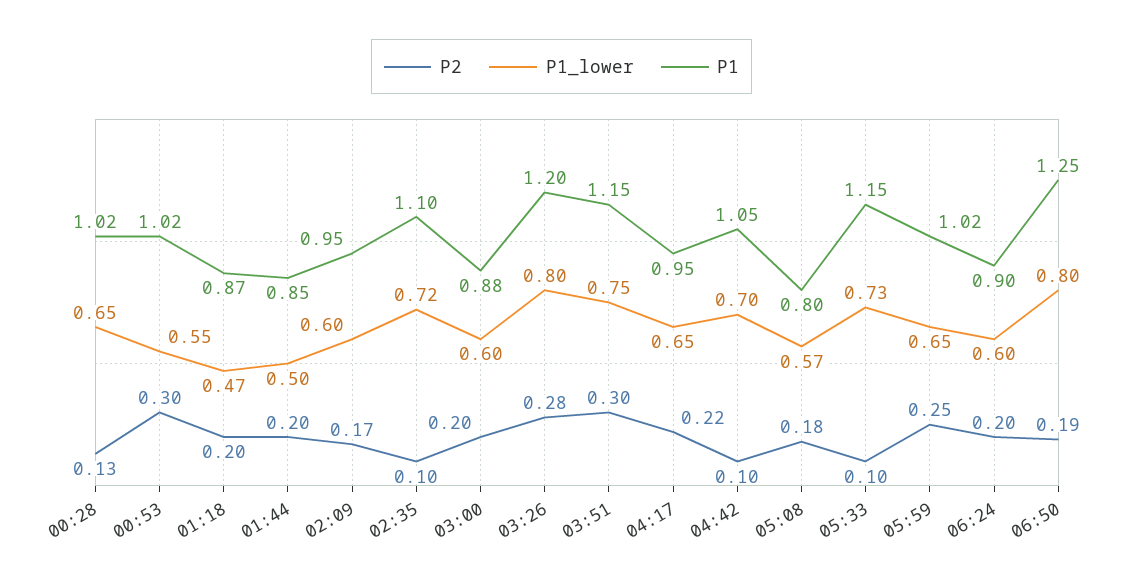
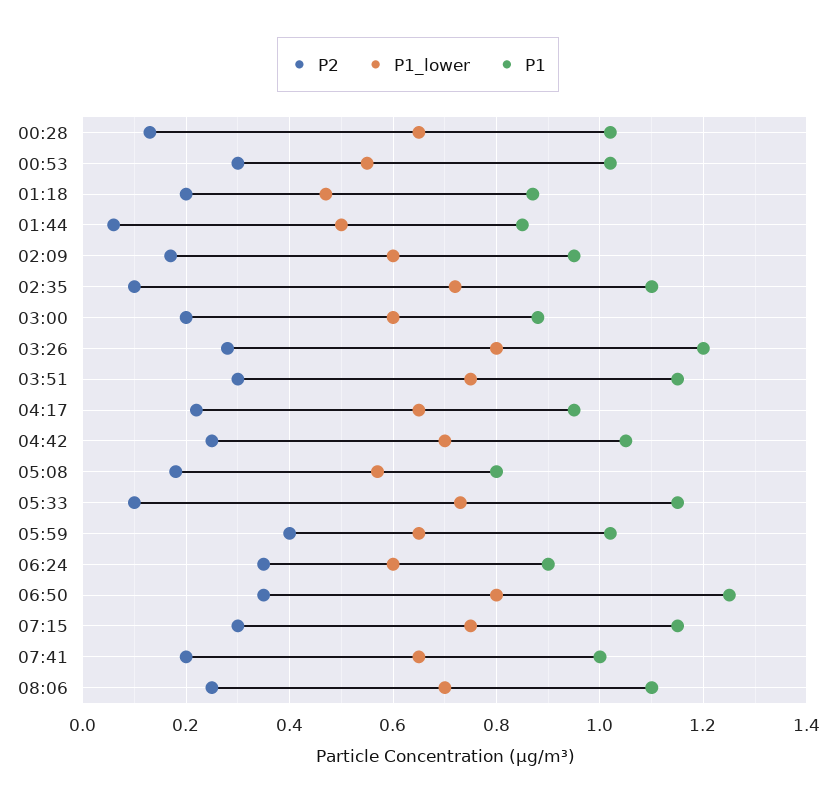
P2, 01:44: 0.2 -> 0.05
P2, 04:42: 0.1 -> 0.25
P2, 05:59: 0.25 -> 0.4
P2, 06:24: 0.2 -> 0.35
P2, 06:50: 0.19 -> 0.35
P2, 07:15: none -> 0.3
P1_lower, 07:15: none -> 0.75
P1, 07:15: none -> 1.15
P2, 07:41: none -> 0.2
P1_lower, 07:41: none -> 0.65
P1, 07:41: none -> 1
P2, 08:06: none -> 0.25
P1_lower, 08:06: none -> 0.7
P1, 08:06: none -> 1.1

